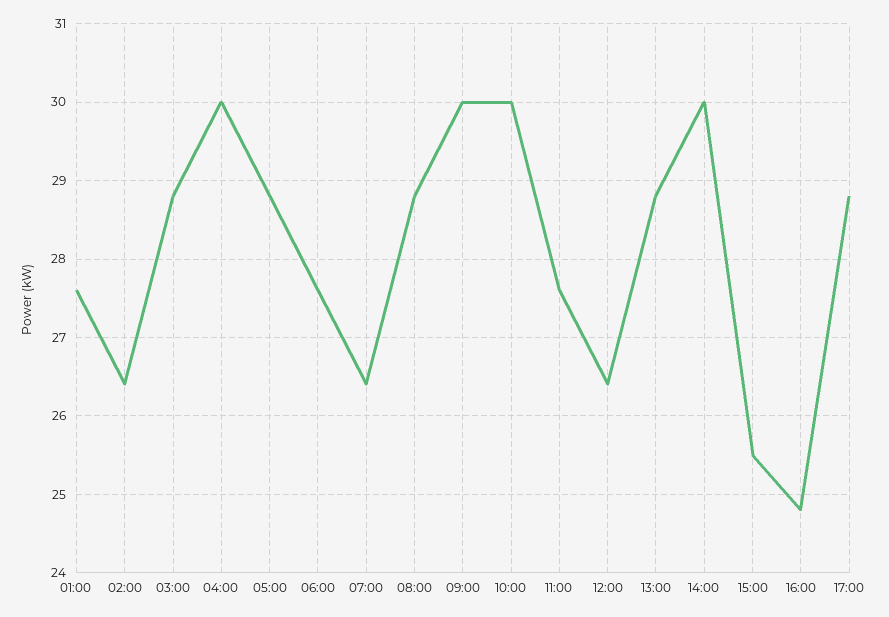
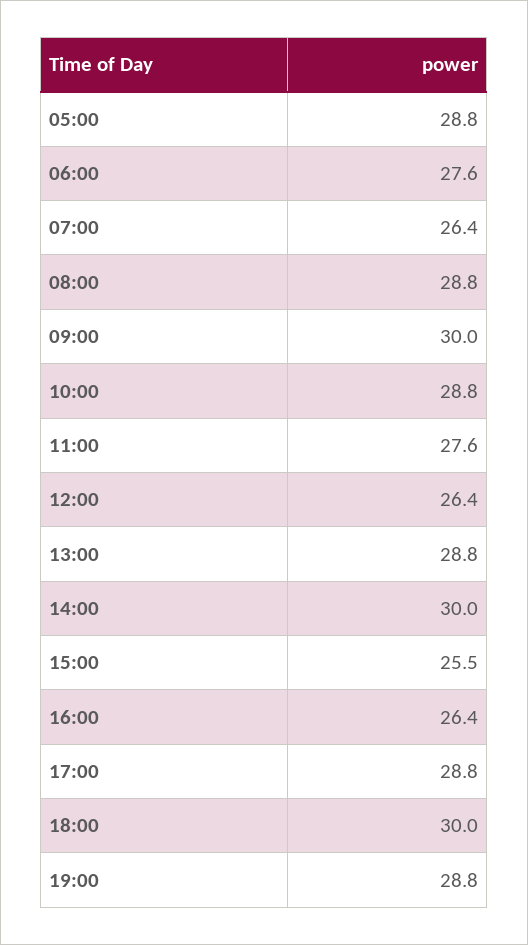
01:00: 27.6 -> none
02:00: 26.4 -> none
03:00: 28.8 -> none
04:00: 30 -> none
10:00: 30 -> 28.8
16:00: 24.8 -> 26.4
18:00: none -> 30
19:00: none -> 28.8

